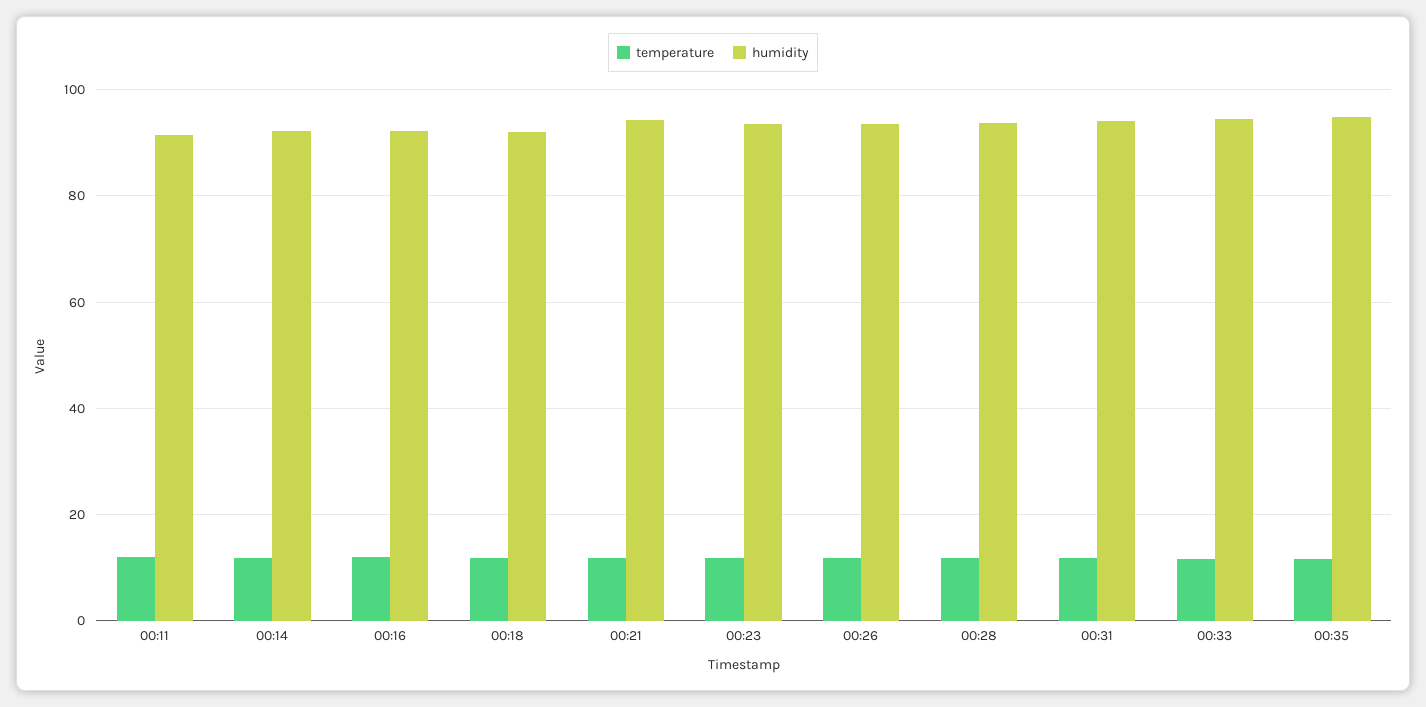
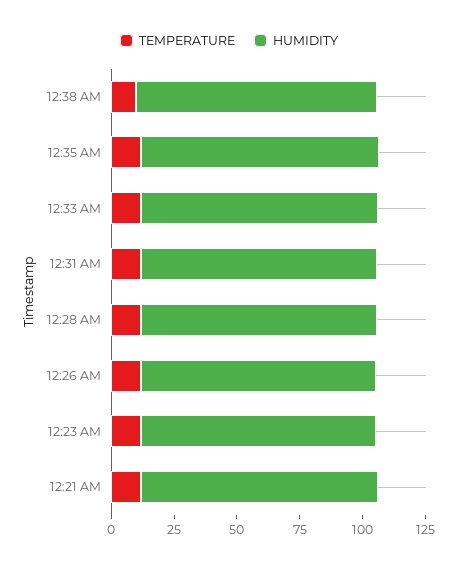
temperature, 00:11: 12 -> none
humidity, 00:11: 92 -> none
temperature, 00:14: 12 -> none
humidity, 00:14: 92 -> none
temperature, 00:16: 12 -> none
humidity, 00:16: 92 -> none
temperature, 00:18: 12 -> none
humidity, 00:18: 92 -> none
temperature, 12:38 AM: none -> 10
humidity, 12:38 AM: none -> 95

